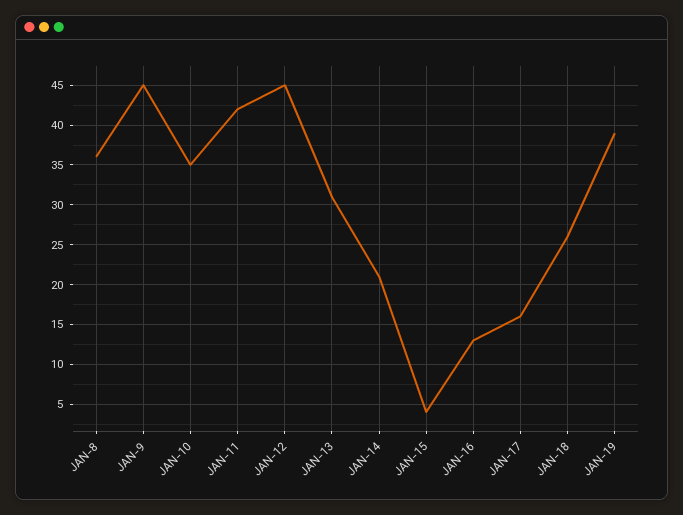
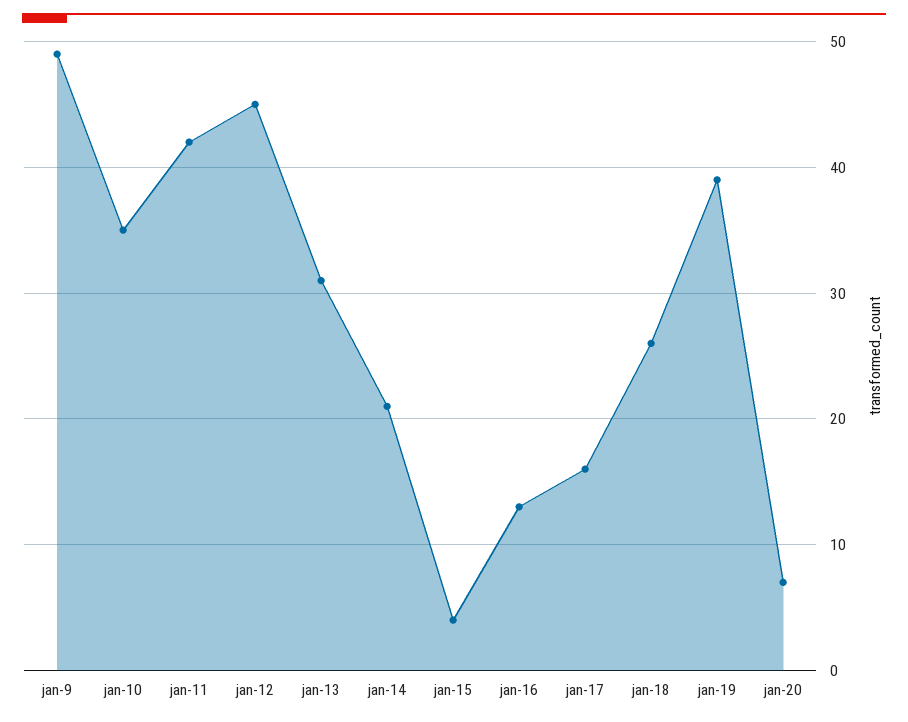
JAN-8: 36 -> none
JAN-9: 45 -> 49
jan-20: none -> 7

